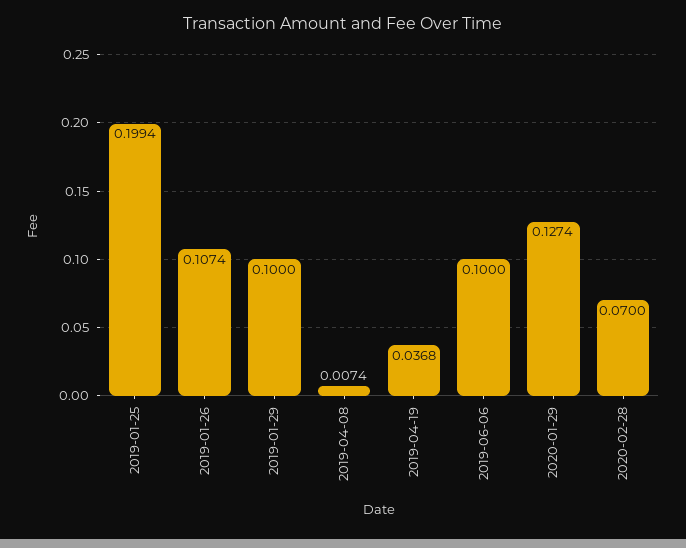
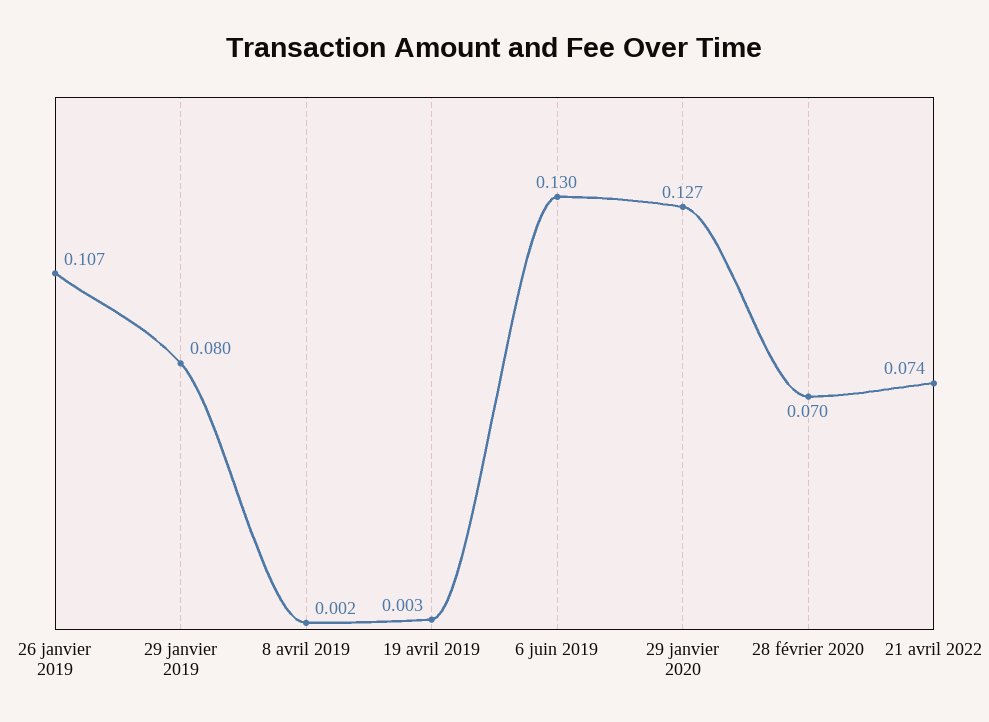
2019-01-25: 0.1994 -> none
2019-01-29: 0.1 -> 0.08
2019-04-08: 0.0074 -> 0.002
2019-04-19: 0.0368 -> 0.003
2019-06-06: 0.1 -> 0.13
21 avril 2022: none -> 0.074

